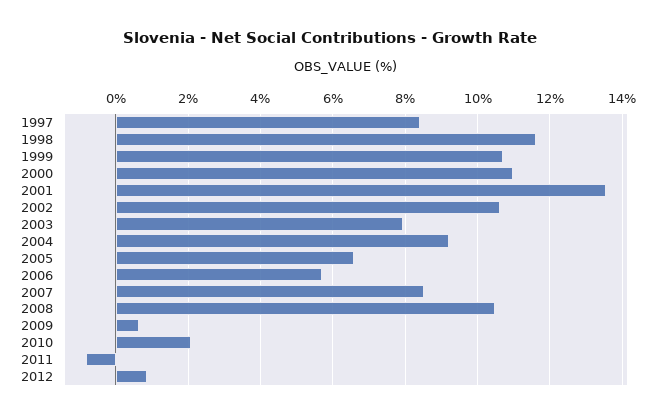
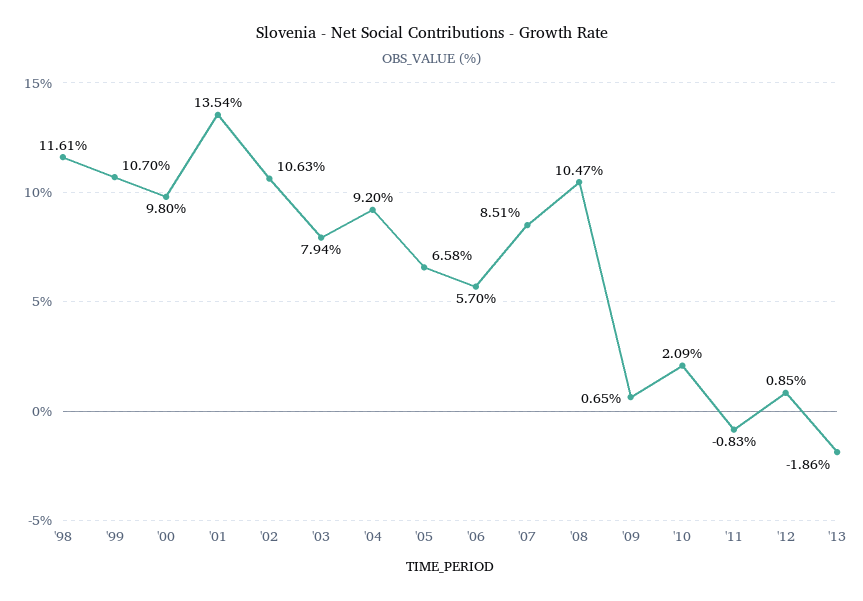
1997: 8.4 -> none
2000: 11 -> 9.8
'13: none -> -1.86

